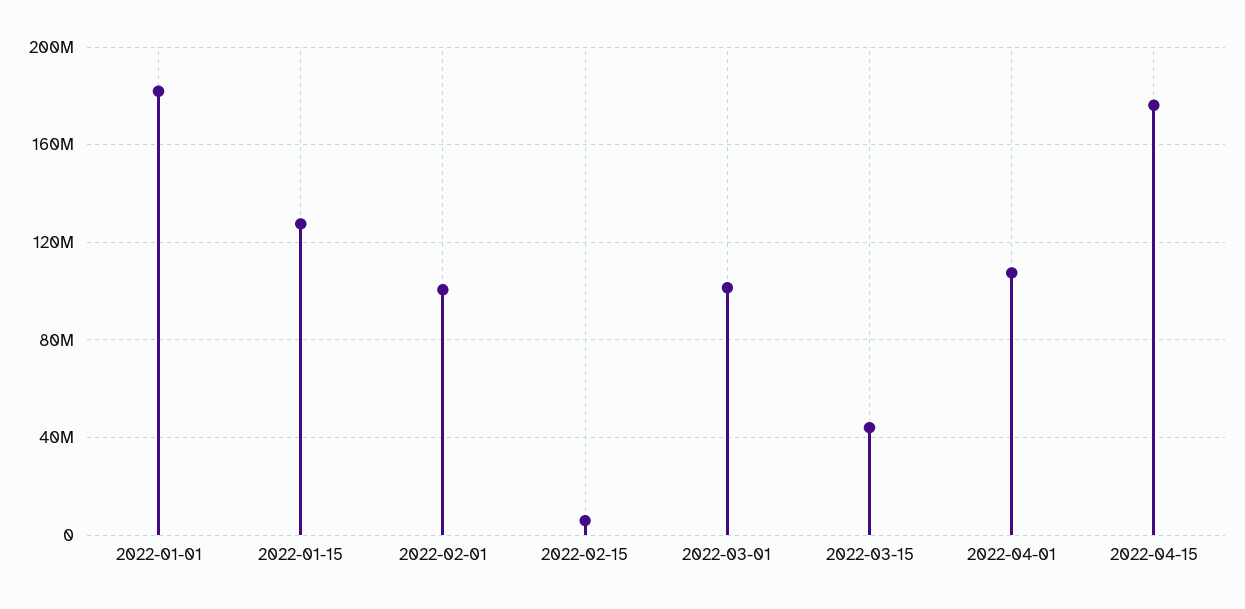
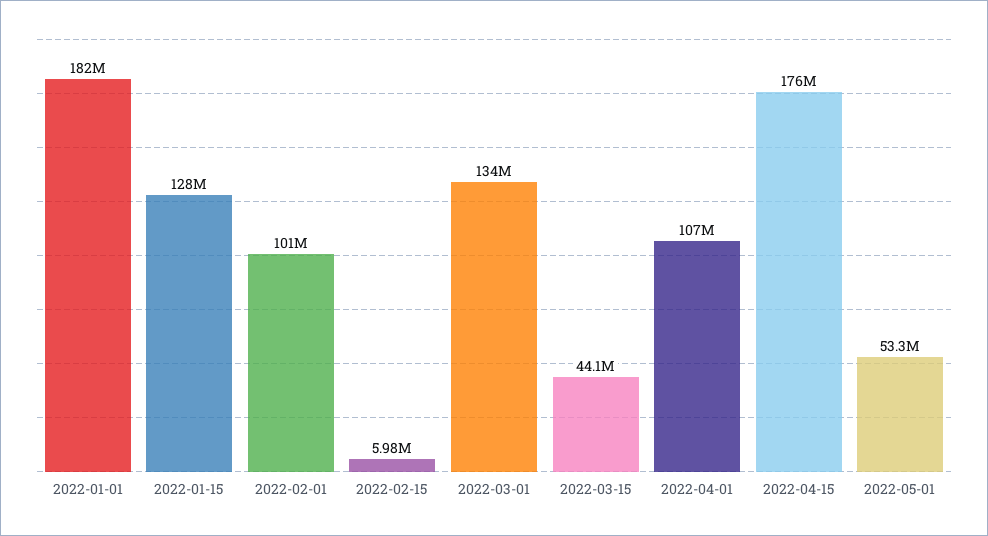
2022-03-01: 100000000 -> 134000000
2022-05-01: none -> 53300000

